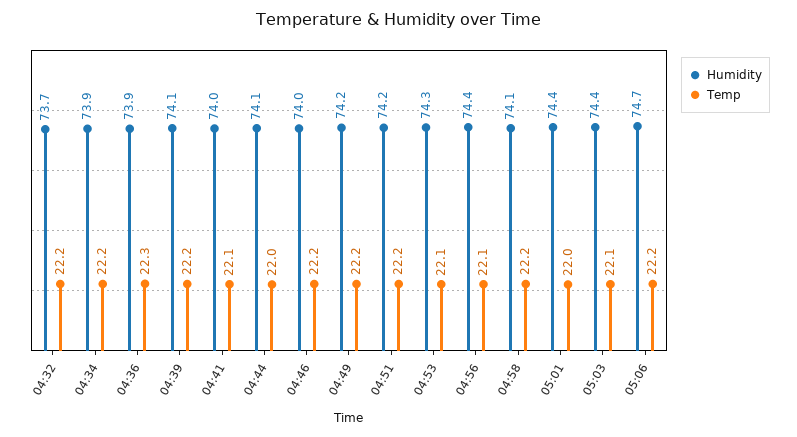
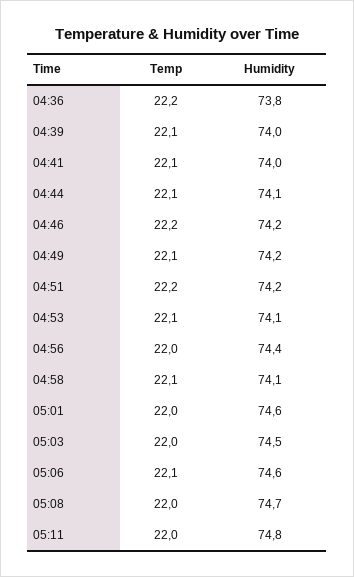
Humidity, 04:32: 73.7 -> none
Temp, 04:32: 22.2 -> none
Humidity, 04:34: 73.9 -> none
Temp, 04:34: 22.2 -> none
Humidity, 04:36: 73.9 -> 73.8
Temp, 04:36: 22.3 -> 22.2
Humidity, 04:39: 74.1 -> 74
Temp, 04:39: 22.2 -> 22.1
Temp, 04:44: 22 -> 22.1
Humidity, 04:46: 74 -> 74.2
Temp, 04:49: 22.2 -> 22.1
Humidity, 04:53: 74.3 -> 74.1
Temp, 04:56: 22.1 -> 22
Temp, 04:58: 22.2 -> 22.1
Humidity, 05:01: 74.4 -> 74.6
Humidity, 05:03: 74.4 -> 74.5
Temp, 05:03: 22.1 -> 22
Humidity, 05:06: 74.7 -> 74.6
Temp, 05:06: 22.2 -> 22.1
Temp, 05:08: none -> 22
Humidity, 05:08: none -> 74.7
Temp, 05:11: none -> 22
Humidity, 05:11: none -> 74.8

